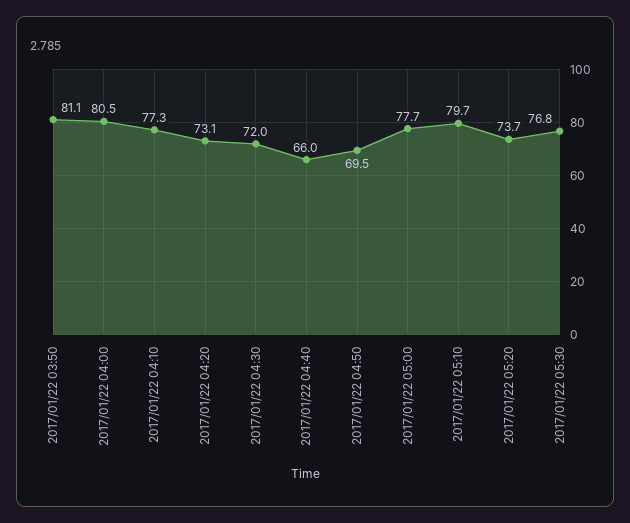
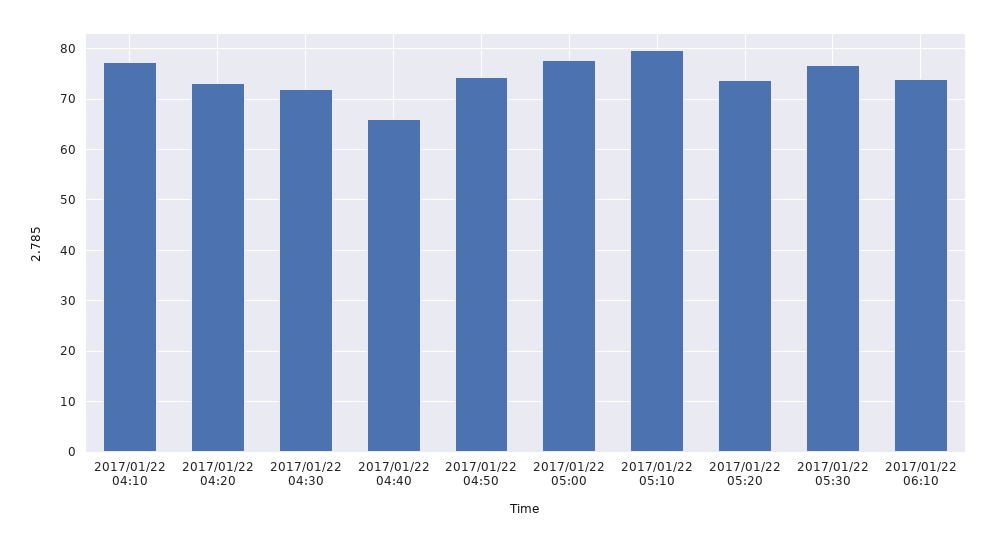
2017/01/22 03:50: 81.1 -> none
2017/01/22 04:00: 80.5 -> none
2017/01/22 04:50: 69.5 -> 74
2017/01/22 06:10: none -> 74

